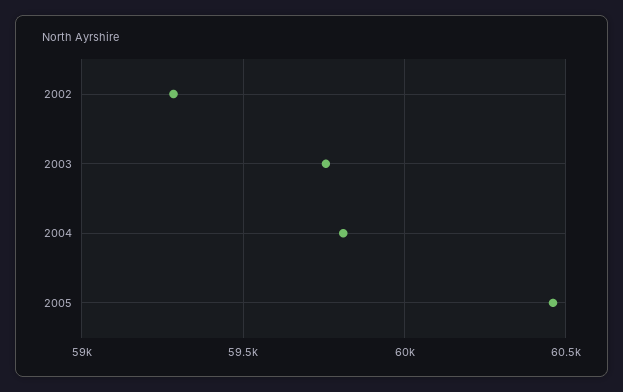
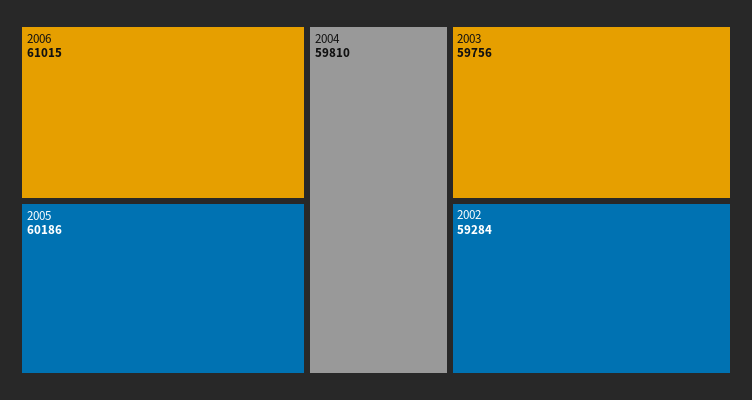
2005: 60450 -> 60186
2006: none -> 61015

